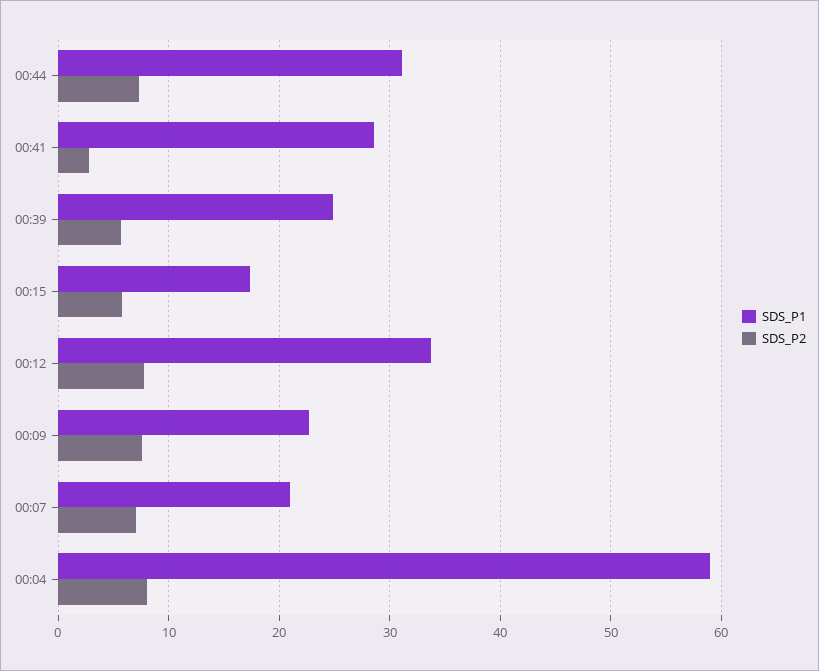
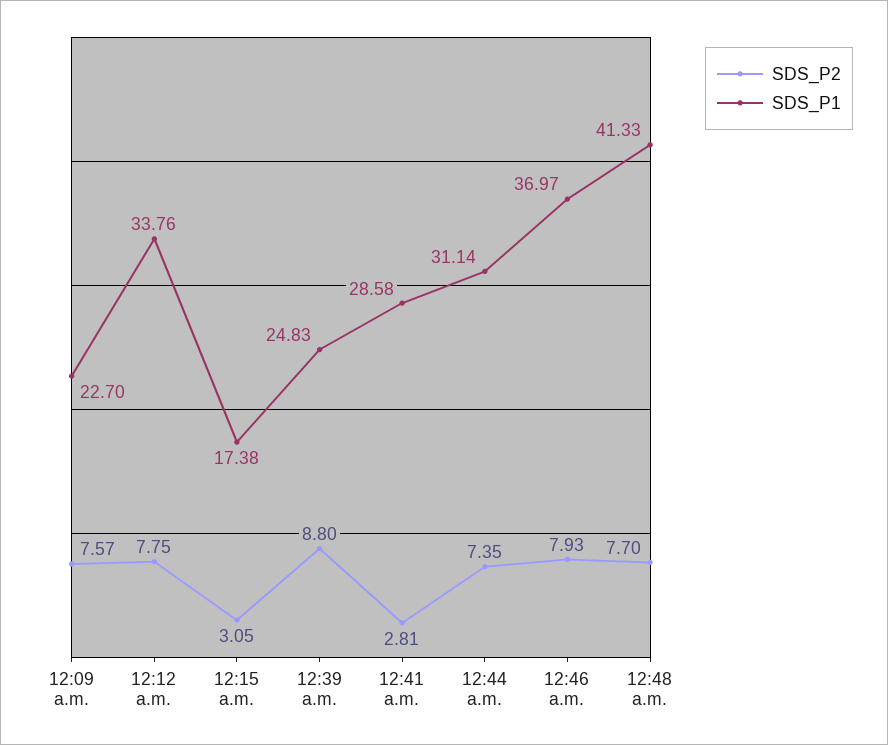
SDS_P2, 00:39: 6 -> 8.8
SDS_P2, 00:15: 6 -> 3.05
SDS_P1, 00:07: 21 -> none
SDS_P2, 00:07: 7 -> none
SDS_P1, 00:04: 59 -> none
SDS_P2, 00:04: 8 -> none
SDS_P2, 12:46 a.m.: none -> 7.93
SDS_P1, 12:46 a.m.: none -> 36.97
SDS_P2, 12:48 a.m.: none -> 7.7
SDS_P1, 12:48 a.m.: none -> 41.33

